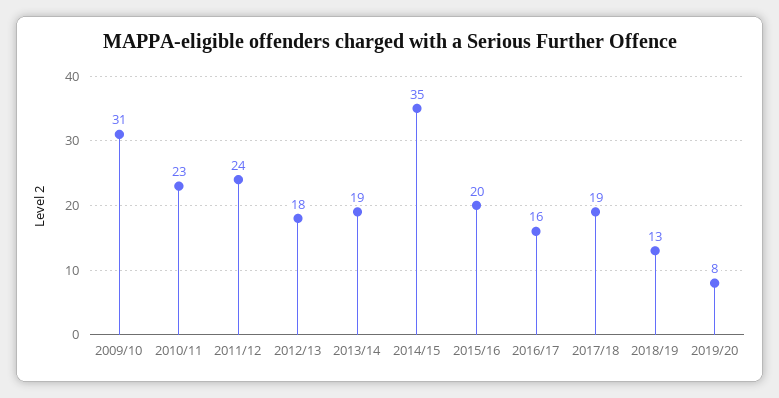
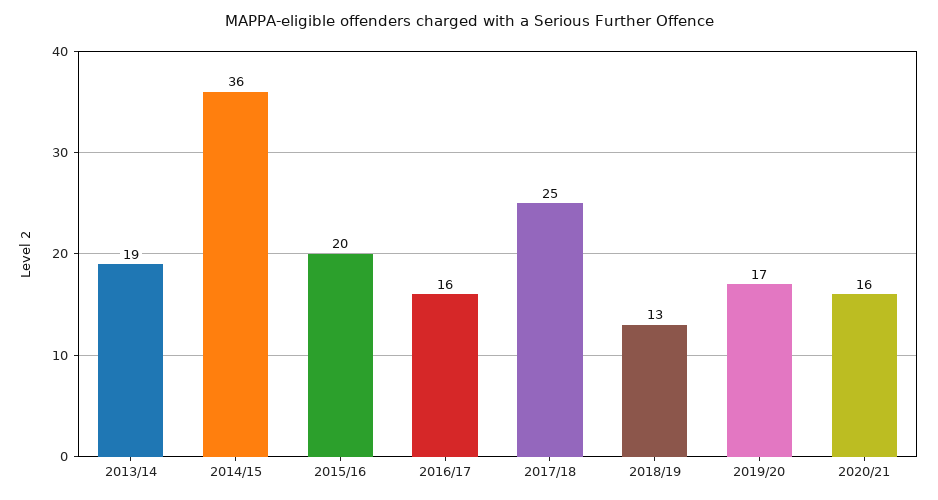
2009/10: 31 -> none
2010/11: 23 -> none
2011/12: 24 -> none
2012/13: 18 -> none
2014/15: 35 -> 36
2017/18: 19 -> 25
2019/20: 8 -> 17
2020/21: none -> 16

